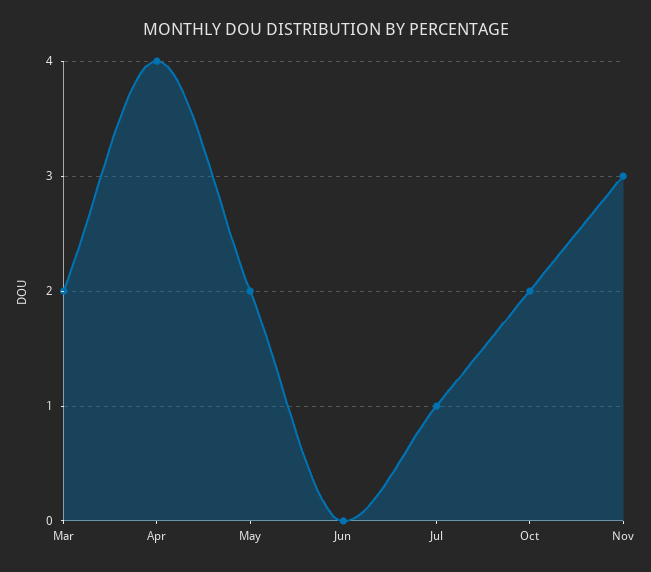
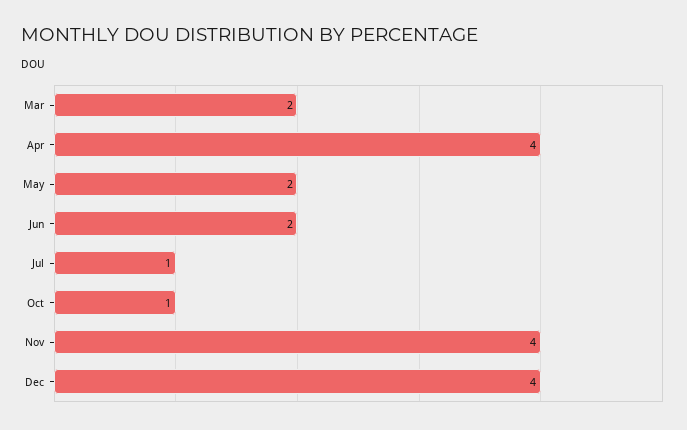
Jun: 0 -> 2
Oct: 2 -> 1
Nov: 3 -> 4
Dec: none -> 4

